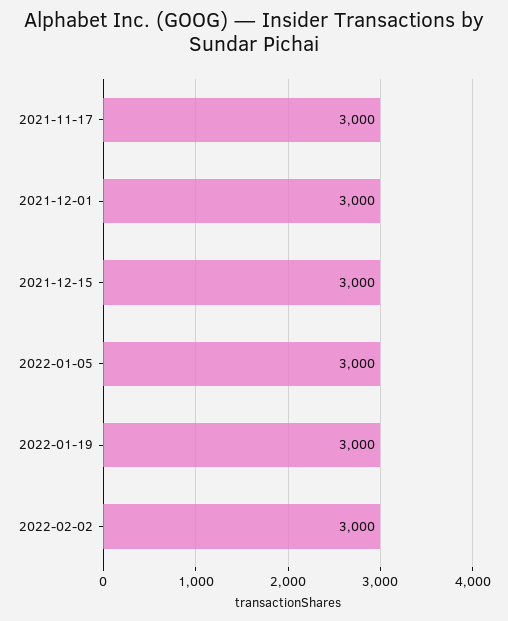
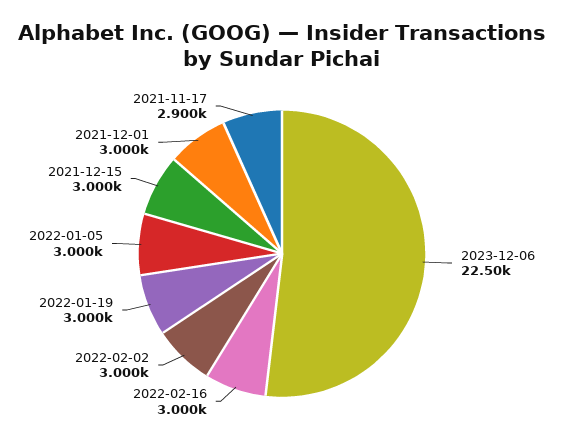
2021-11-17: 3000 -> 2900
2023-12-06: none -> 22500
2022-02-16: none -> 3000

